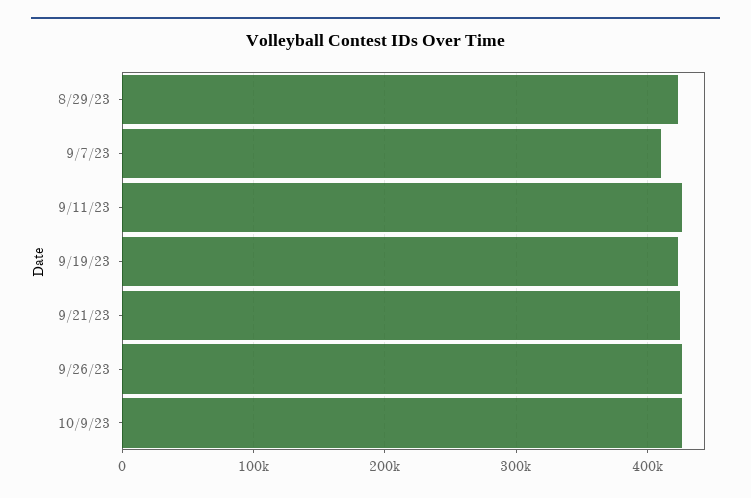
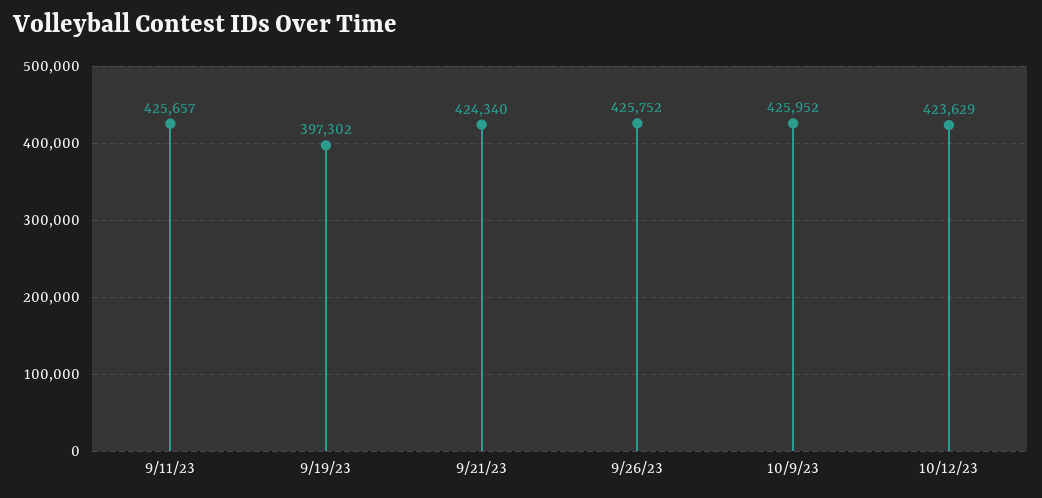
8/29/23: 420000 -> none
9/7/23: 410000 -> none
9/19/23: 420000 -> 397302
10/12/23: none -> 423629

